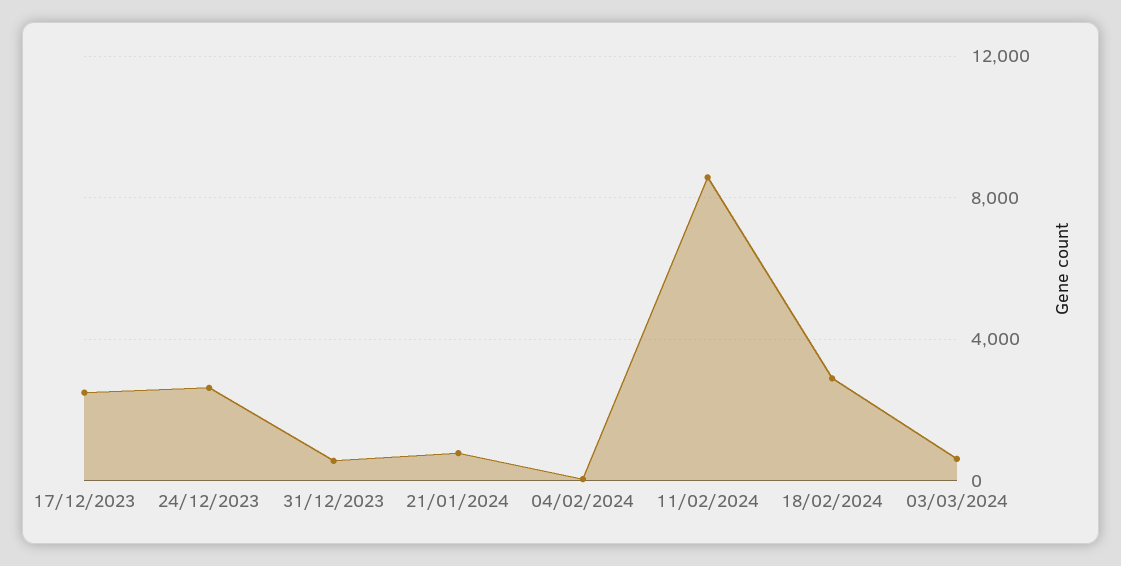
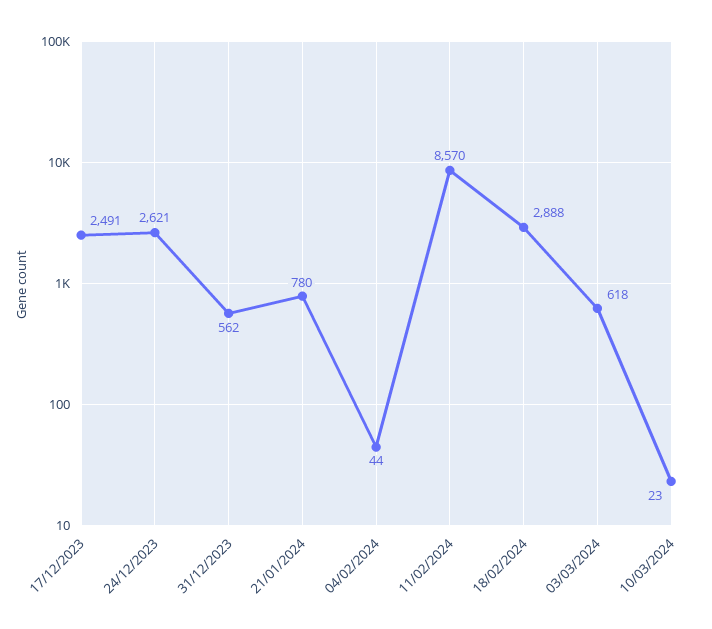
10/03/2024: none -> 23

